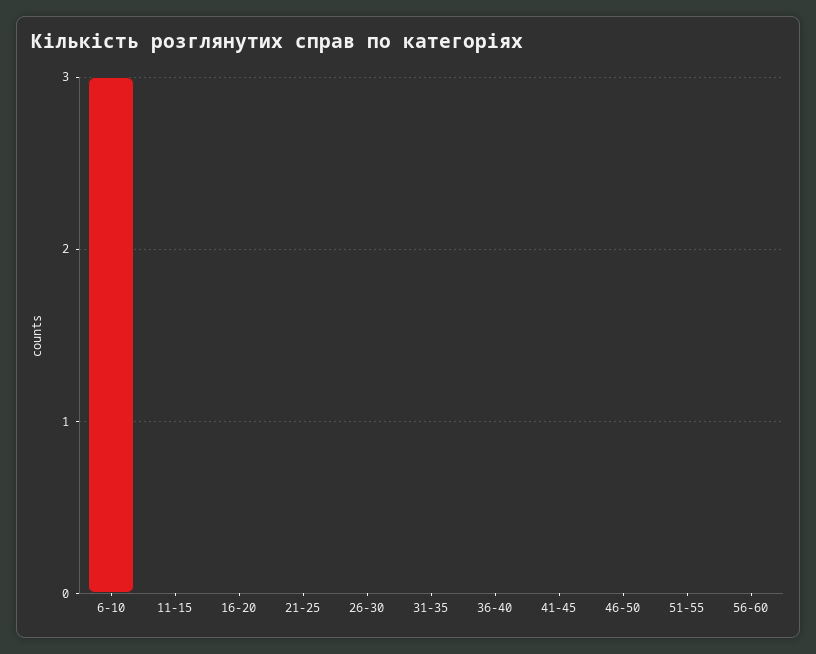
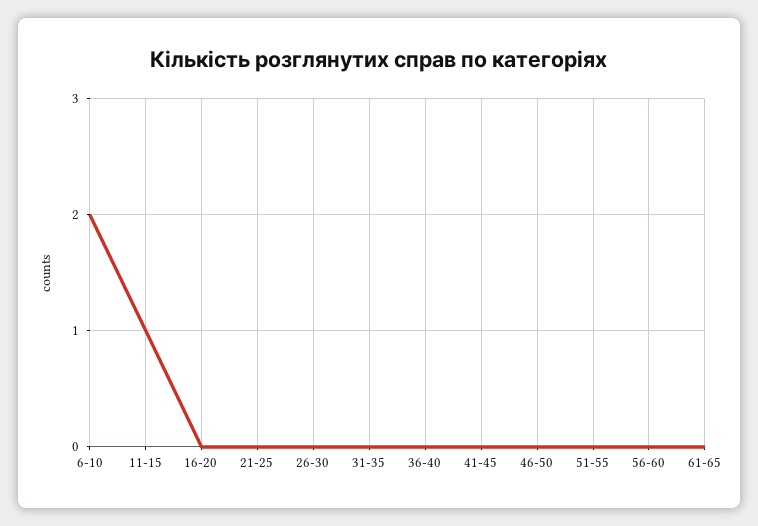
6-10: 3 -> 2
11-15: 0 -> 1
61-65: none -> 0

